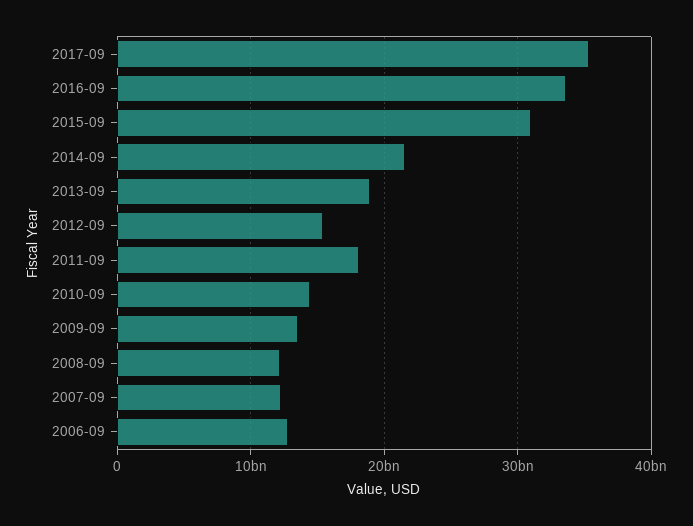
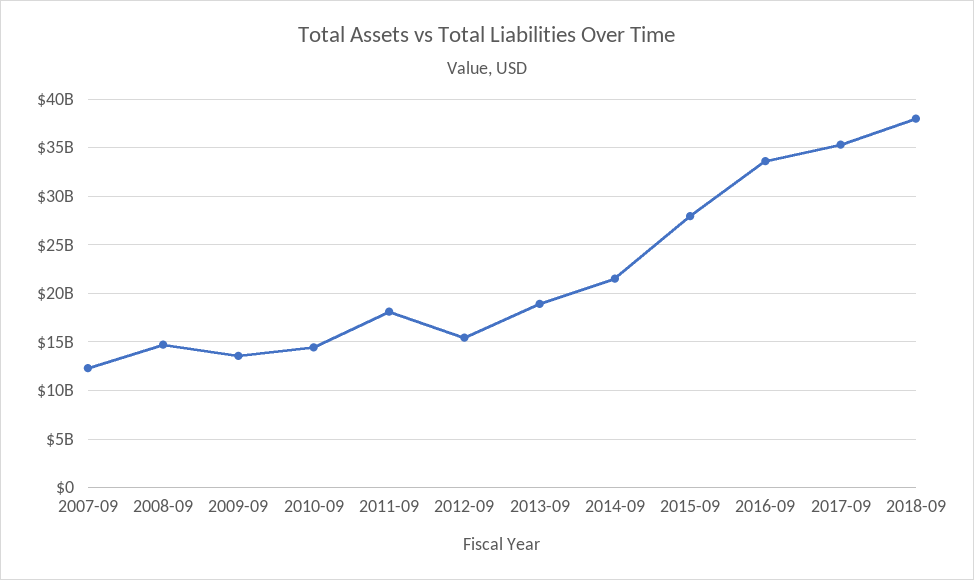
2015-09: 31000000000 -> 28000000000
2008-09: 12000000000 -> 15000000000
2006-09: 13000000000 -> none
2018-09: none -> 38000000000

